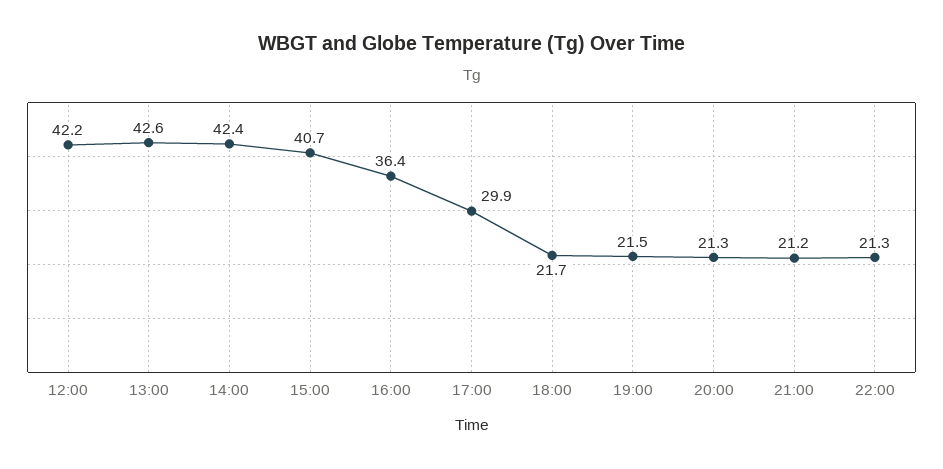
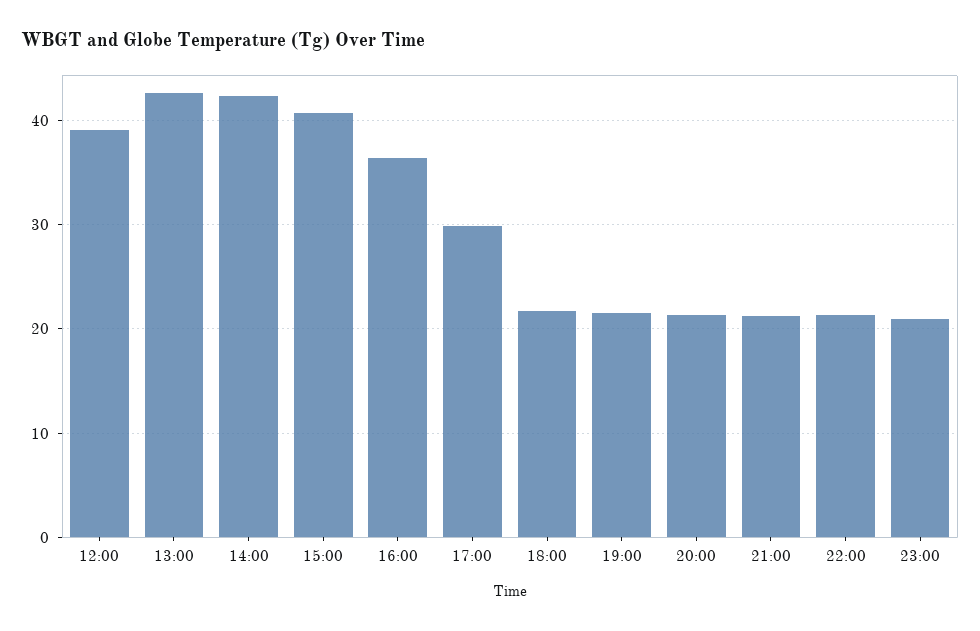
12:00: 42.2 -> 39
23:00: none -> 21

